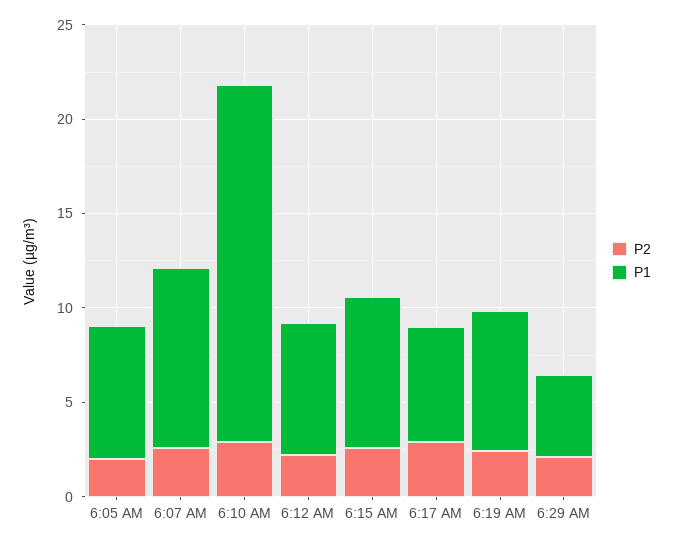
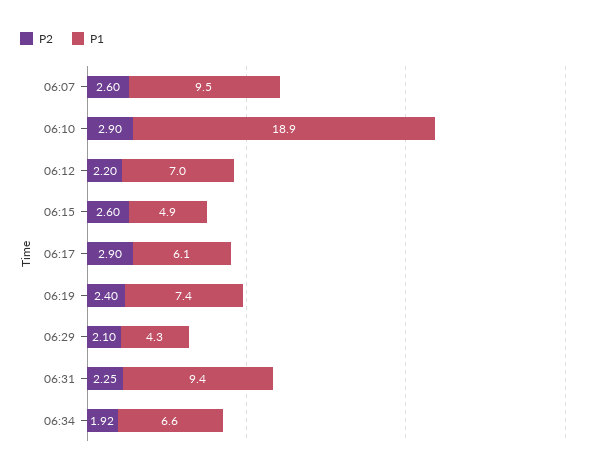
P2, 6:05 AM: 2 -> none
P1, 6:05 AM: 7 -> none
P1, 6:15 AM: 8 -> 4.9
P2, 06:31: none -> 2.25
P1, 06:31: none -> 9.4
P2, 06:34: none -> 1.92
P1, 06:34: none -> 6.6

